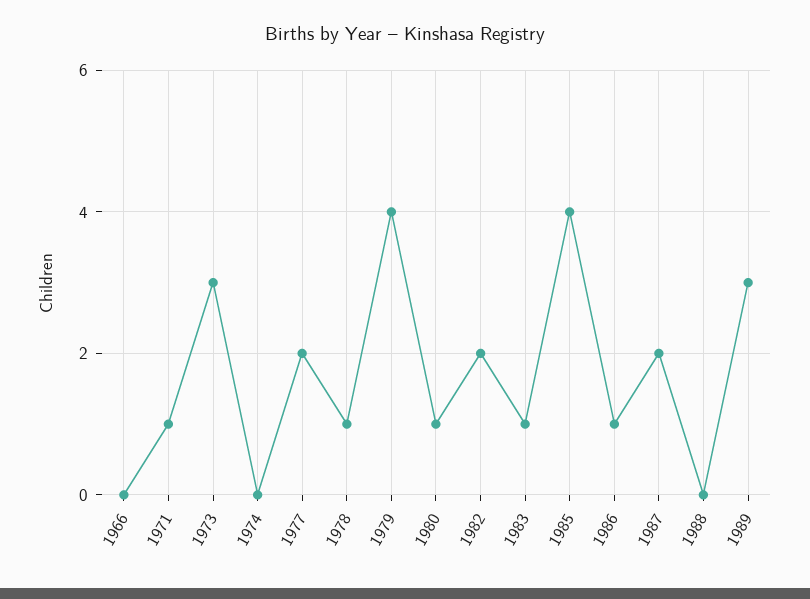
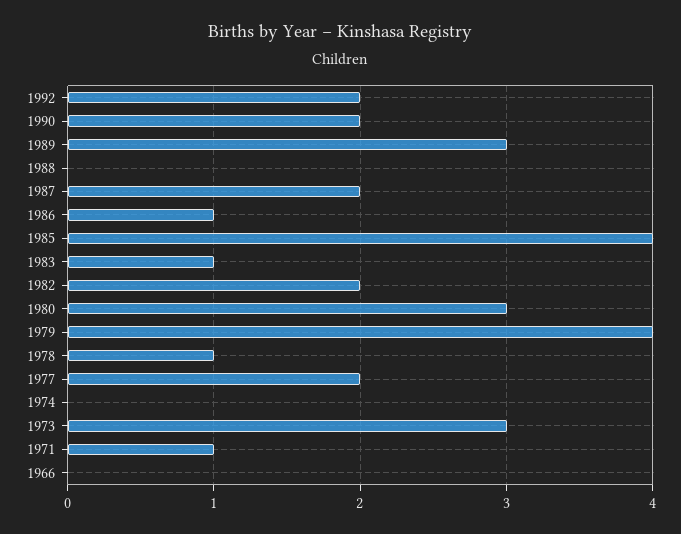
1980: 1 -> 3
1992: none -> 2
1990: none -> 2

